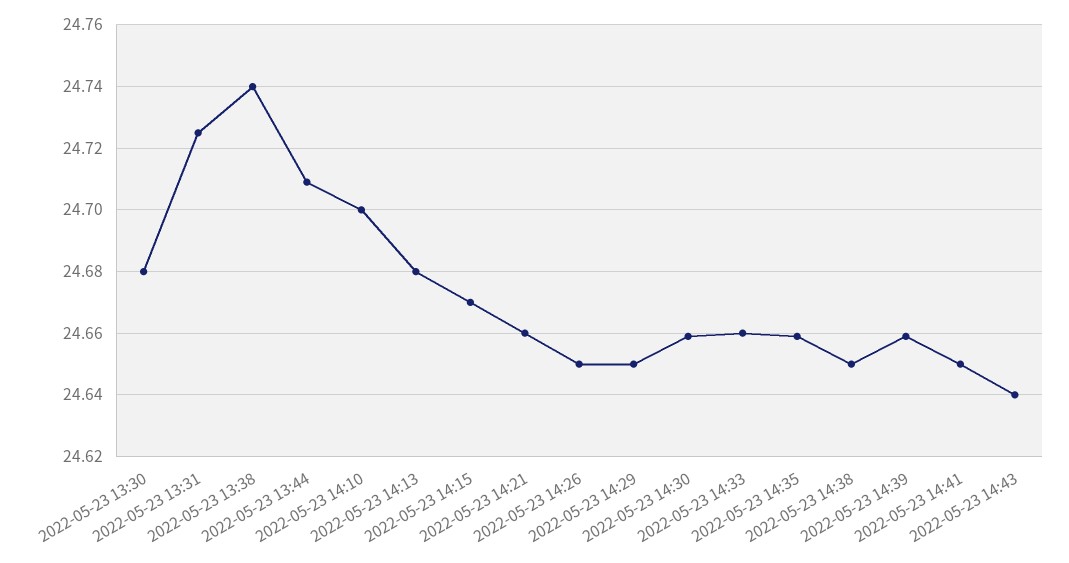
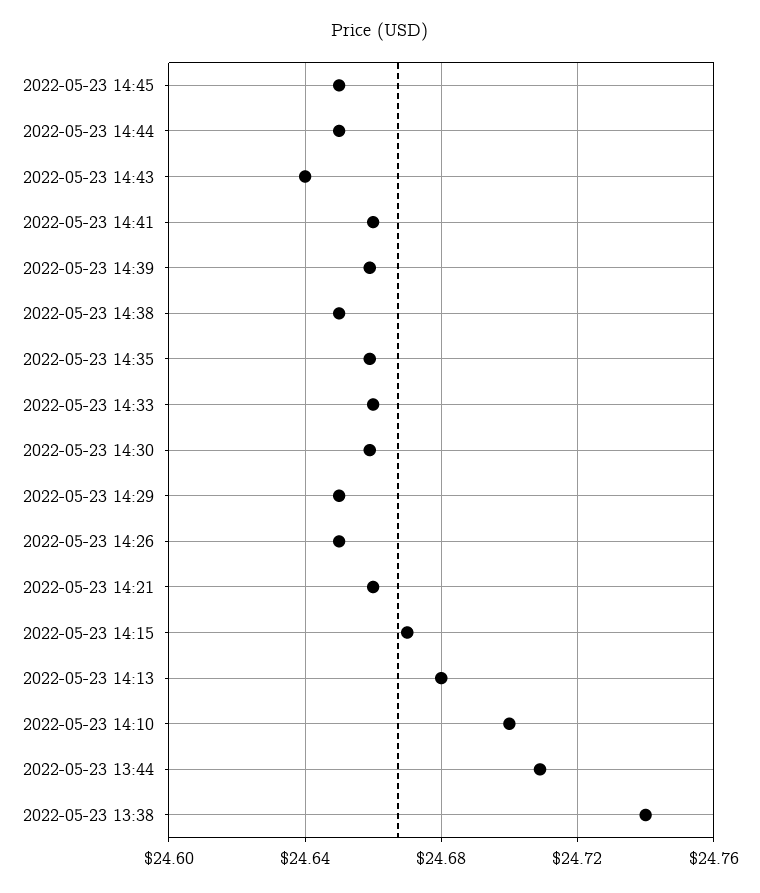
2022-05-23 13:30: 24.68 -> none
2022-05-23 13:31: 24.725 -> none
2022-05-23 14:41: 24.65 -> 24.66
2022-05-23 14:45: none -> 24.65
2022-05-23 14:44: none -> 24.65

